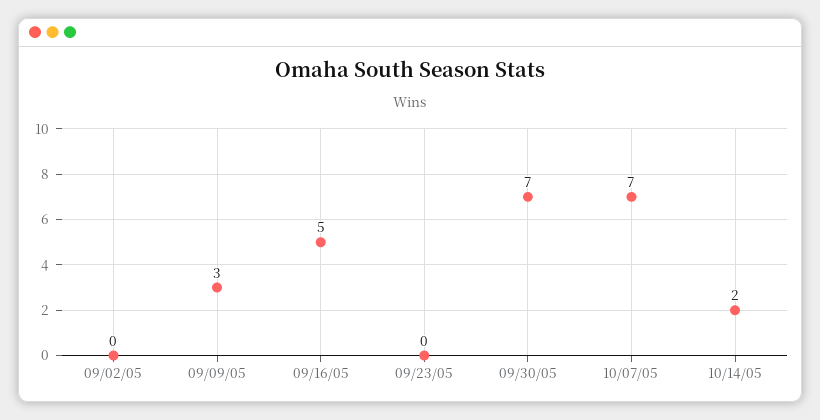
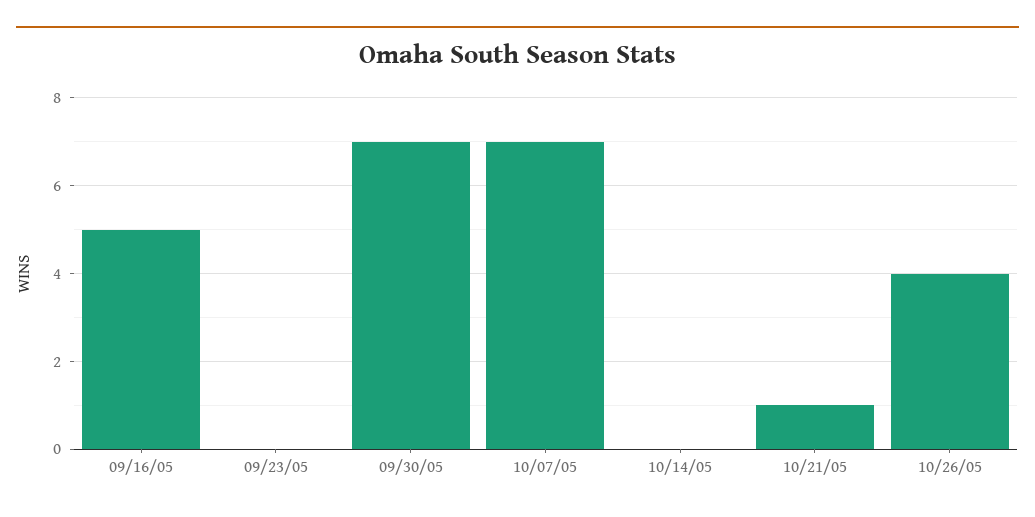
09/02/05: 0 -> none
09/09/05: 3 -> none
10/14/05: 2 -> 0
10/21/05: none -> 1
10/26/05: none -> 4

